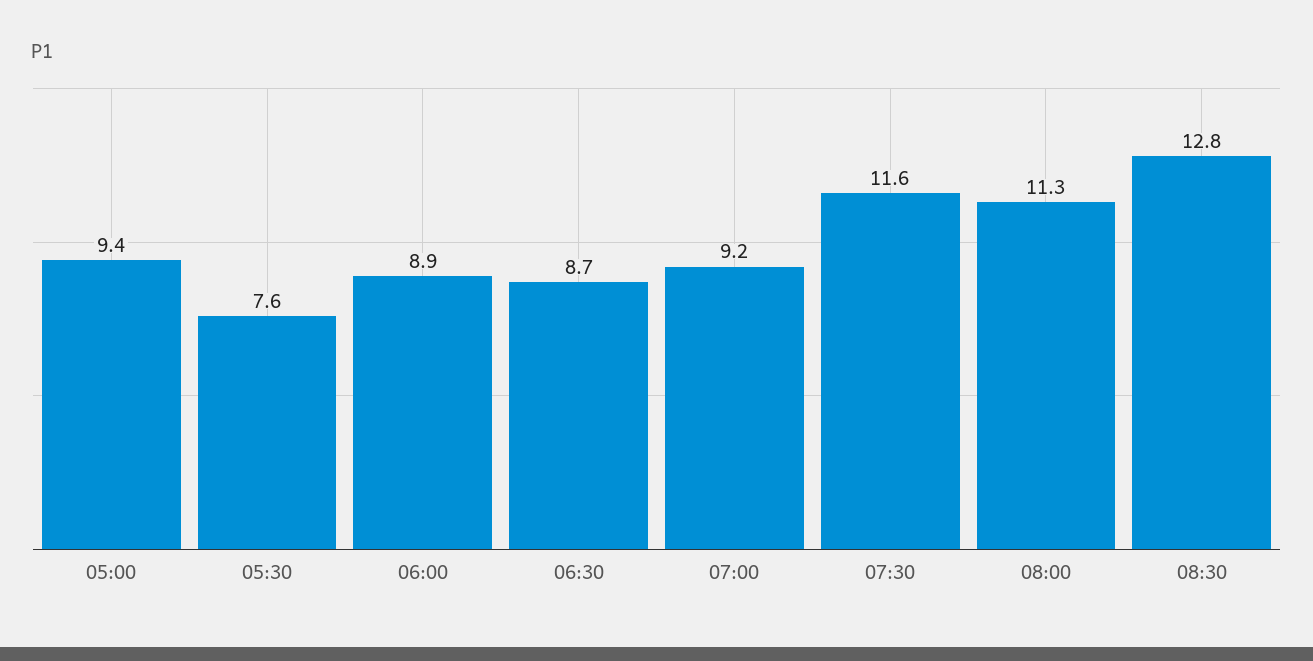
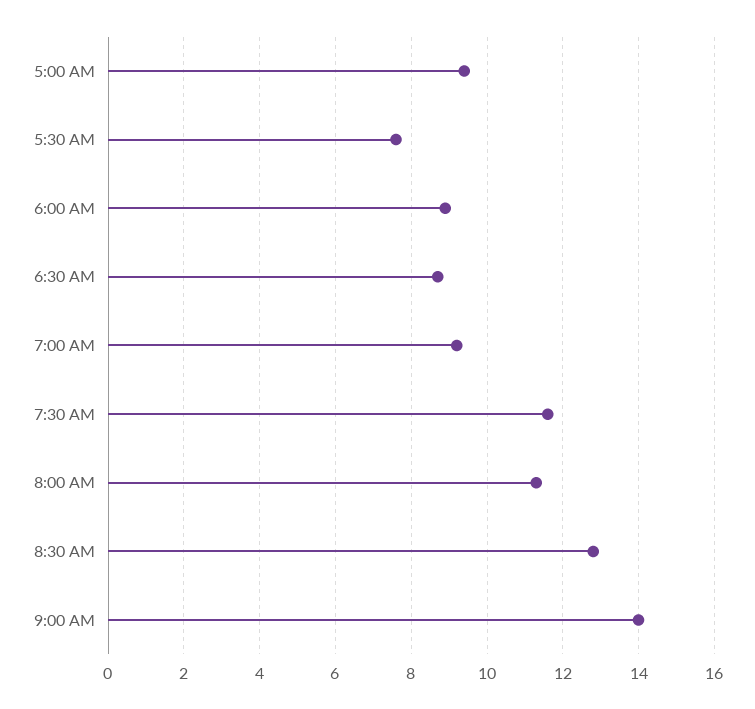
9:00 AM: none -> 14

